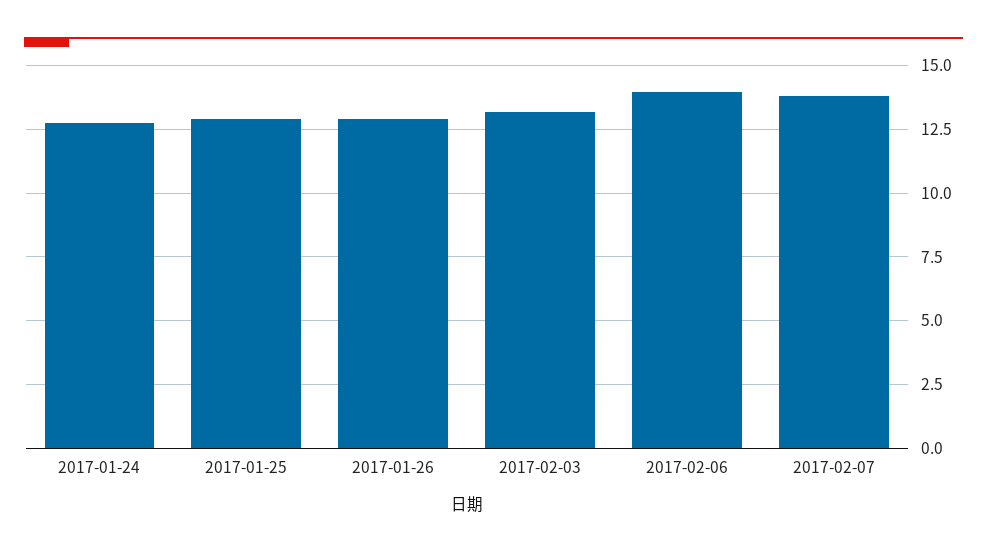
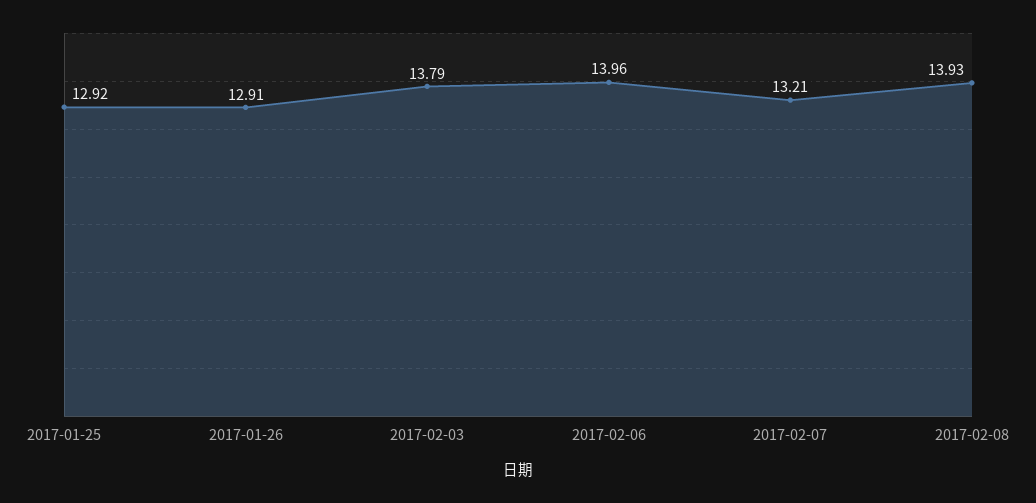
2017-01-24: 12.75 -> none
2017-02-03: 13.25 -> 13.79
2017-02-07: 13.75 -> 13.21
2017-02-08: none -> 13.93

